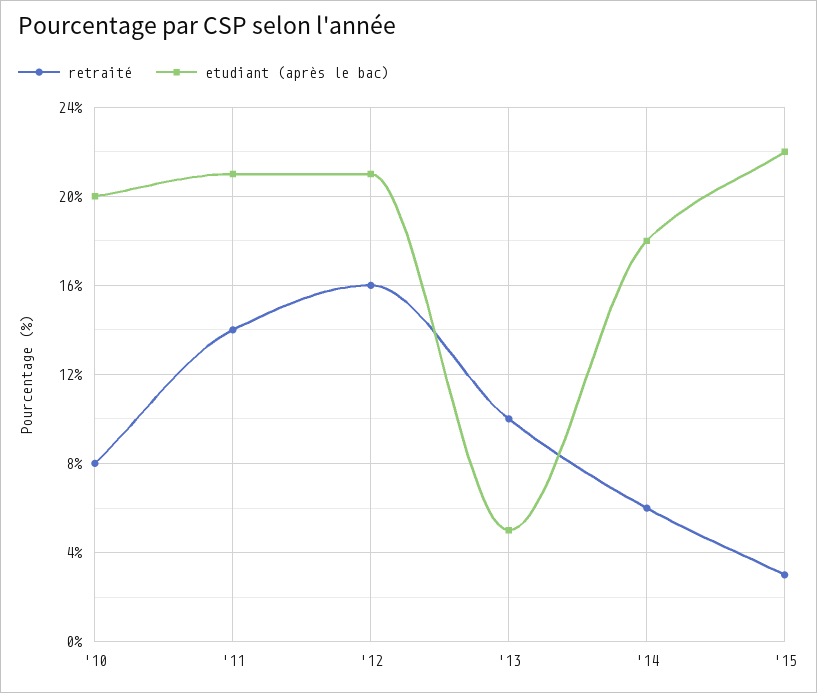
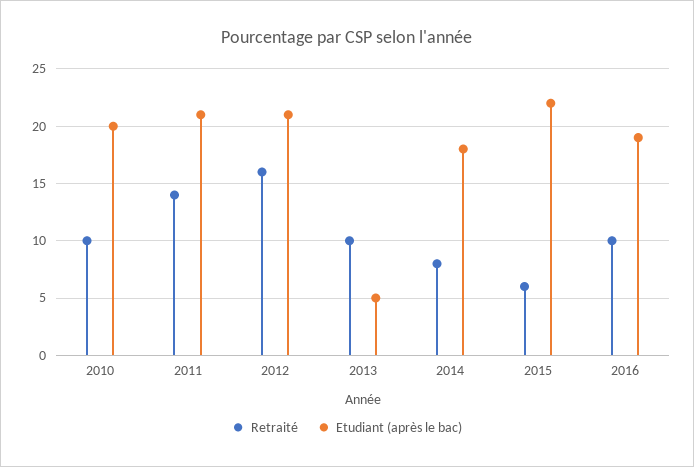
retraité, '10: 8 -> 10
retraité, '14: 6 -> 8
retraité, '15: 3 -> 6
retraité, 2016: none -> 10
etudiant (après le bac), 2016: none -> 19

